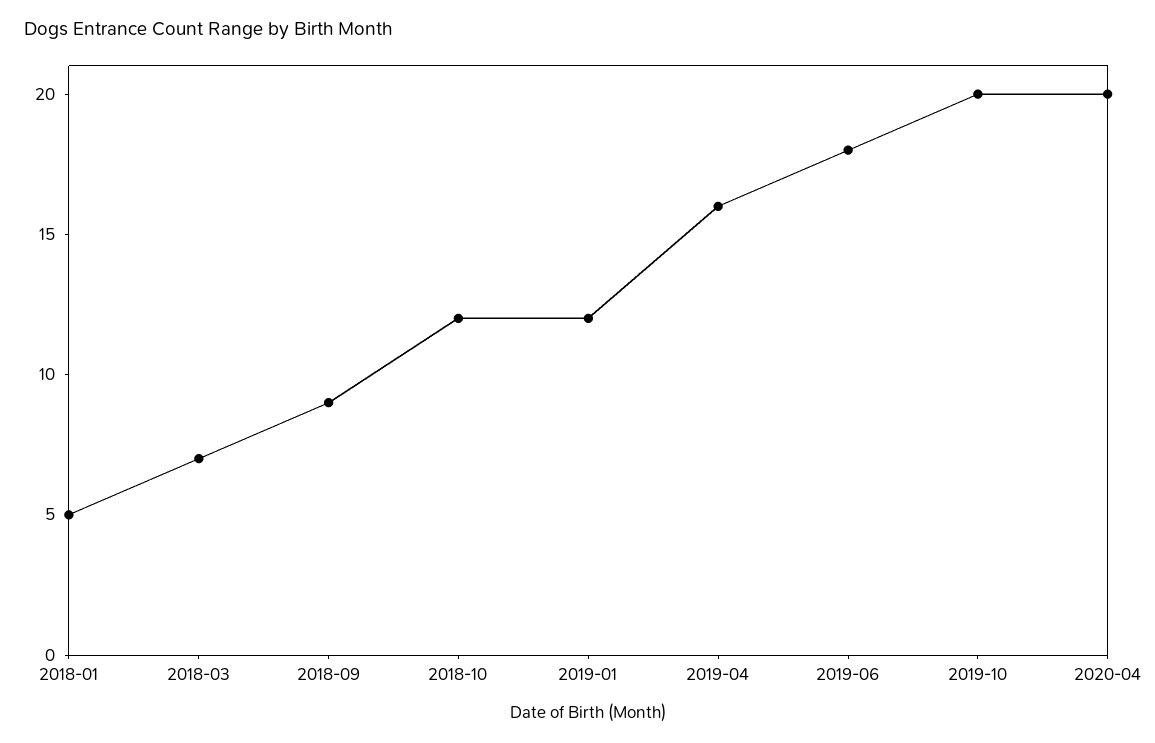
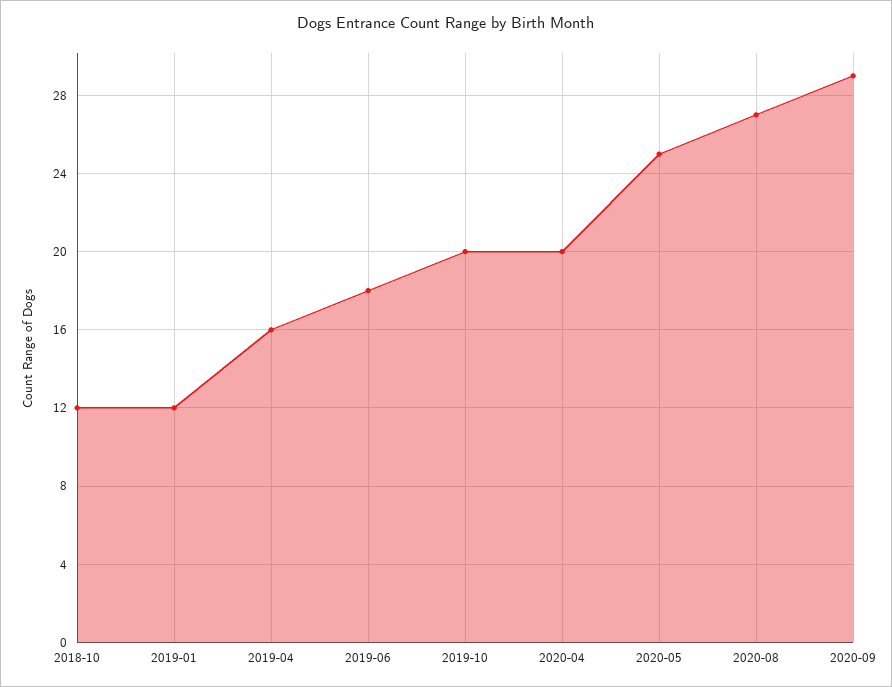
2018-01: 5 -> none
2018-03: 7 -> none
2018-09: 9 -> none
2020-05: none -> 25
2020-08: none -> 27
2020-09: none -> 29

